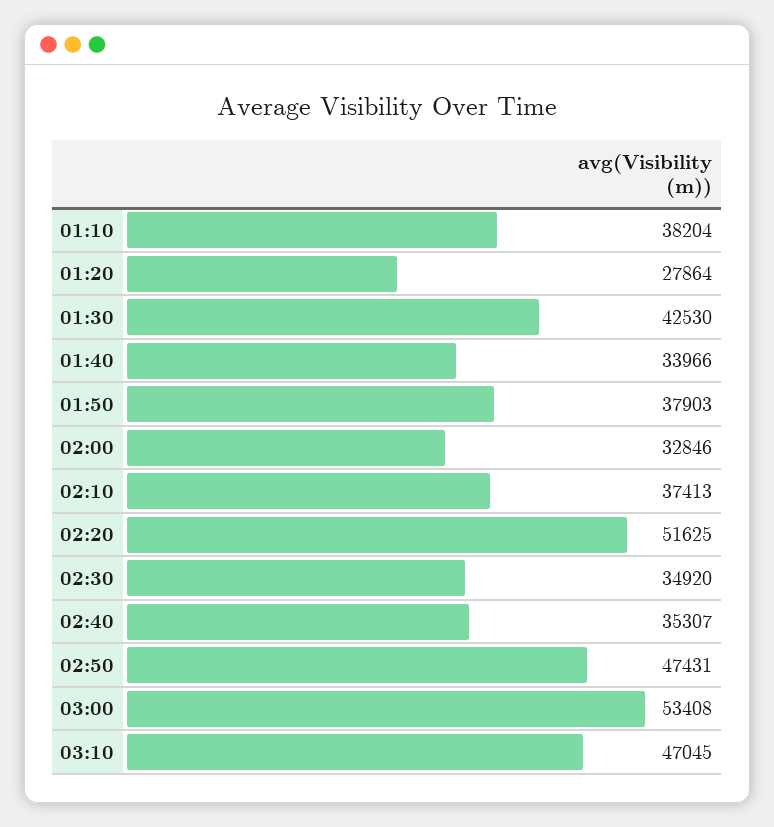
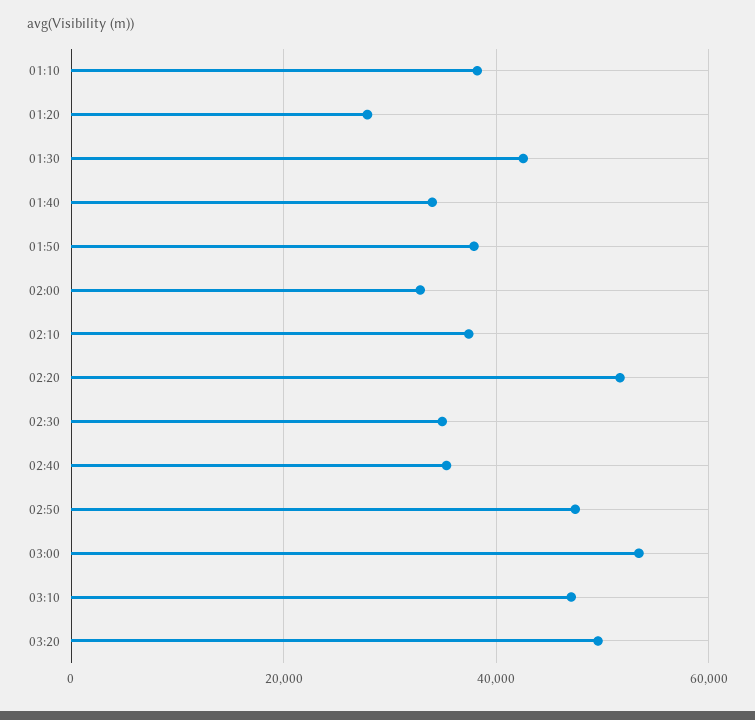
03:20: none -> 50000

